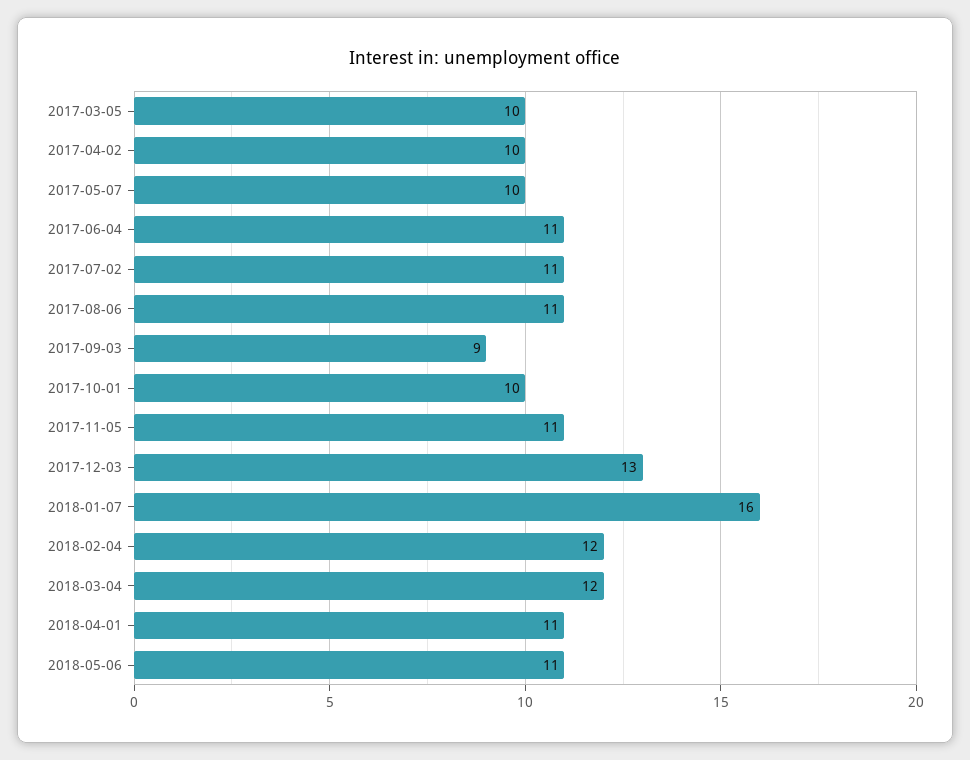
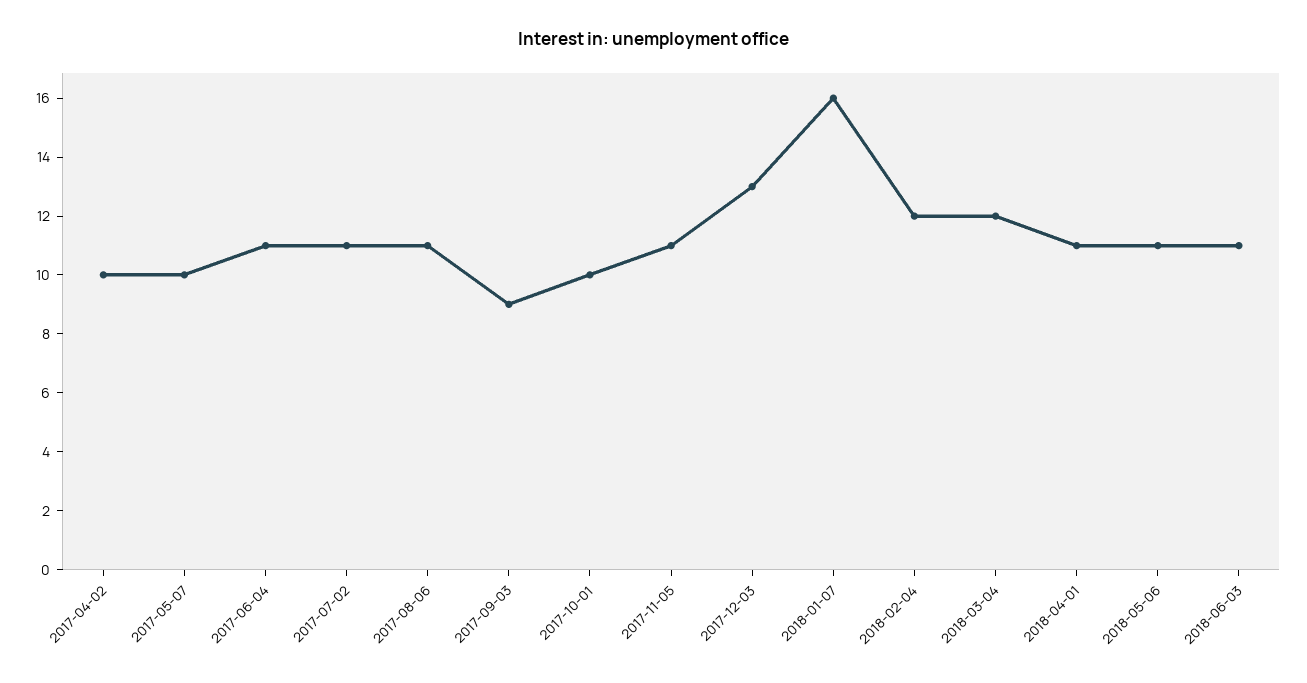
2017-03-05: 10 -> none
2018-06-03: none -> 11

